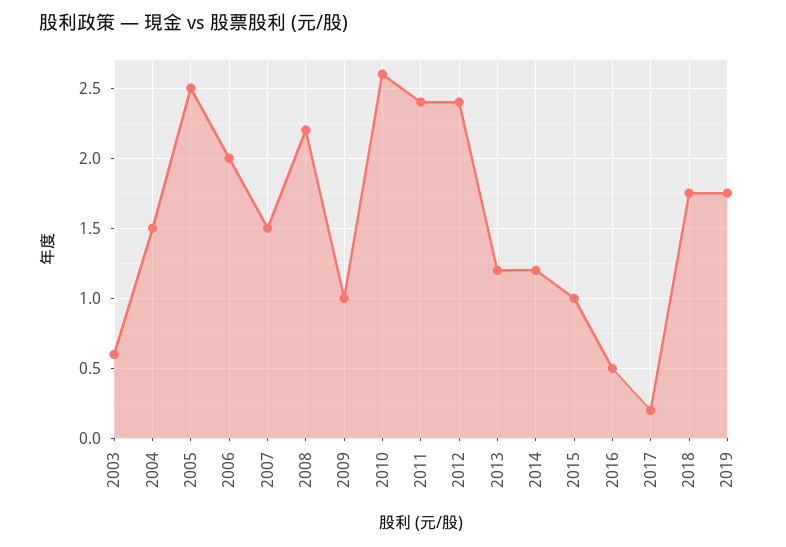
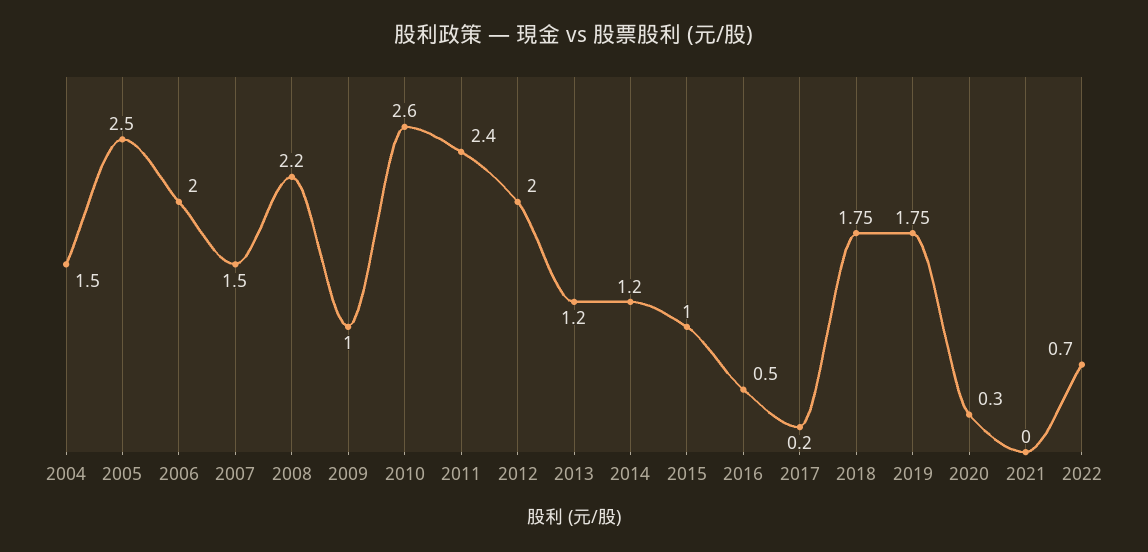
2003: 0.6 -> none
2012: 2.4 -> 2
2020: none -> 0.3
2021: none -> 0
2022: none -> 0.7

